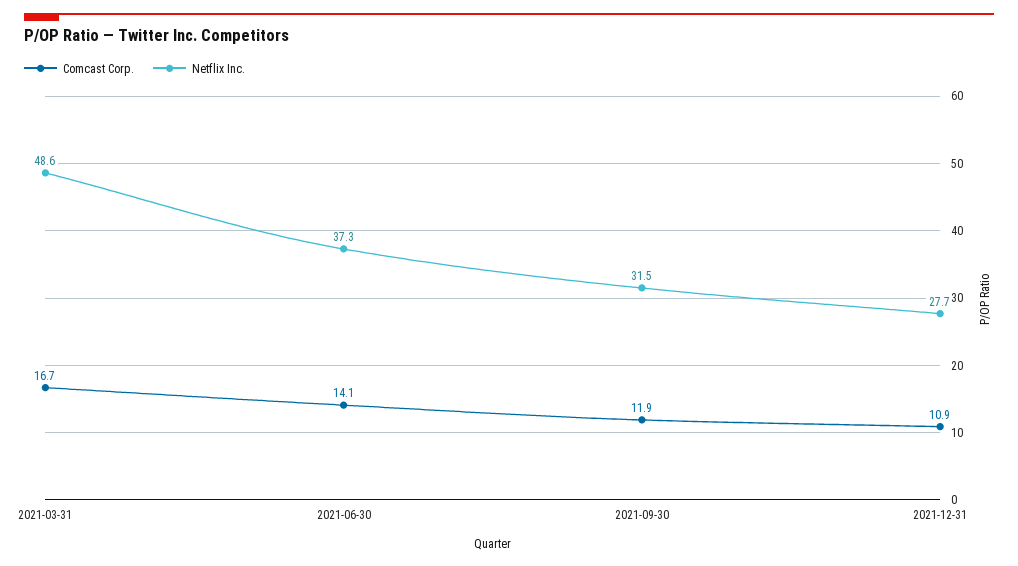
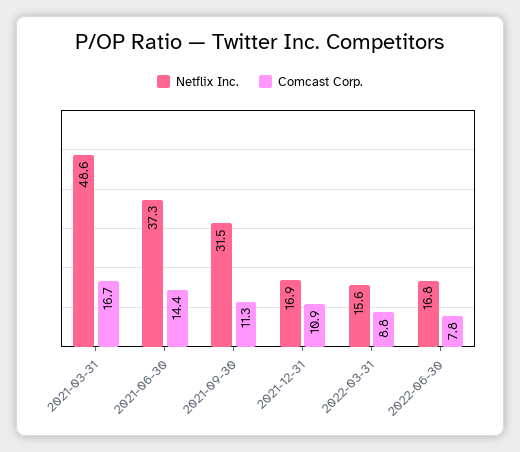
Comcast Corp., 2021-06-30: 14.1 -> 14.4
Comcast Corp., 2021-09-30: 11.9 -> 11.3
Netflix Inc., 2021-12-31: 27.7 -> 16.9
Netflix Inc., 2022-03-31: none -> 15.6
Comcast Corp., 2022-03-31: none -> 8.8
Netflix Inc., 2022-06-30: none -> 16.8
Comcast Corp., 2022-06-30: none -> 7.8

